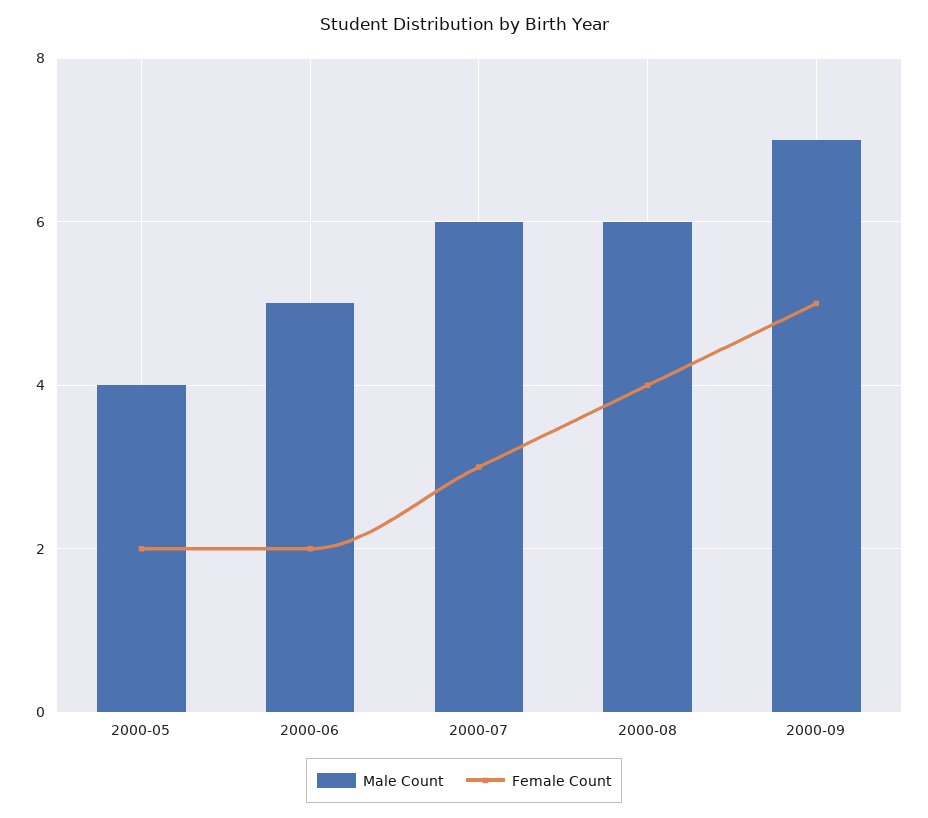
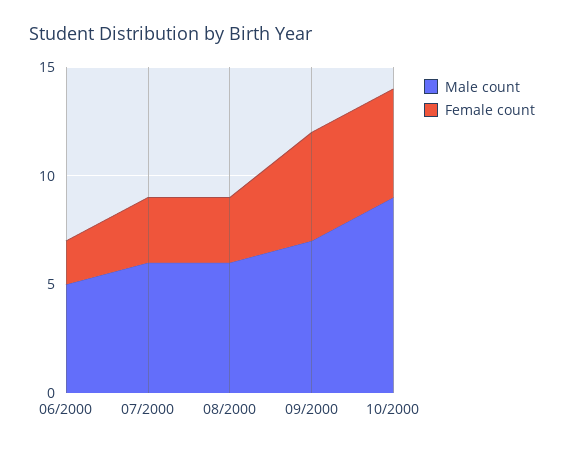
Male Count, 2000-05: 4 -> none
Female Count, 2000-05: 2 -> none
Female Count, 2000-08: 4 -> 3
Male Count, 10/2000: none -> 9
Female Count, 10/2000: none -> 5

